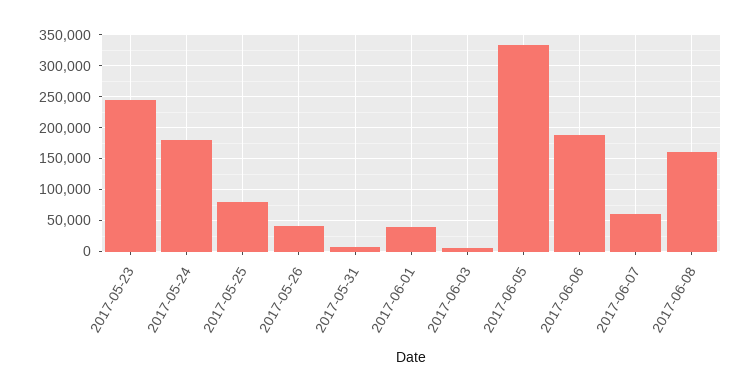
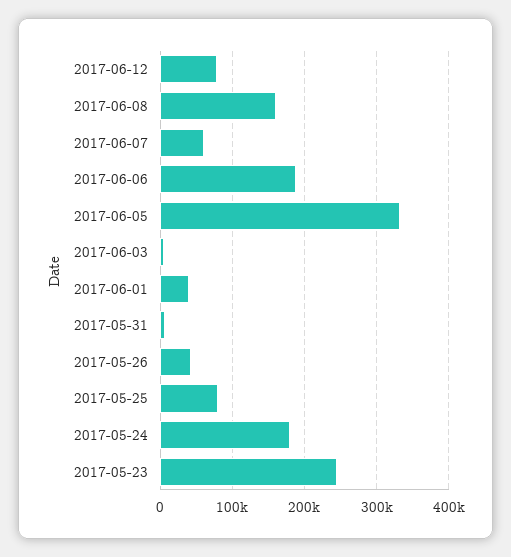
2017-06-12: none -> 80000

